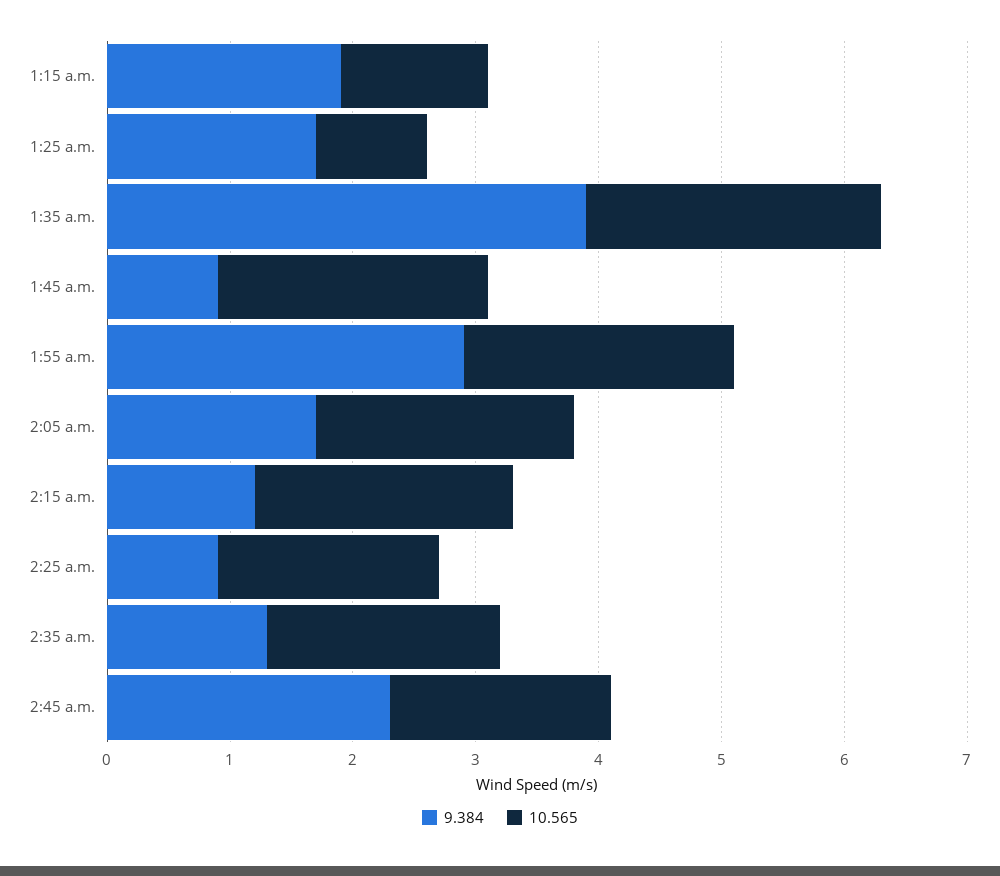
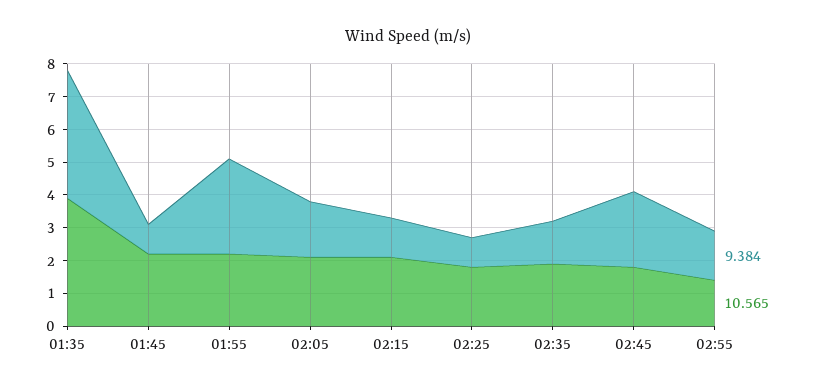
9.384, 1:15 a.m.: 1.9 -> none
10.565, 1:15 a.m.: 1.2 -> none
9.384, 1:25 a.m.: 1.7 -> none
10.565, 1:25 a.m.: 0.9 -> none
10.565, 1:35 a.m.: 2.4 -> 4
9.384, 02:55: none -> 1.5
10.565, 02:55: none -> 1.5

